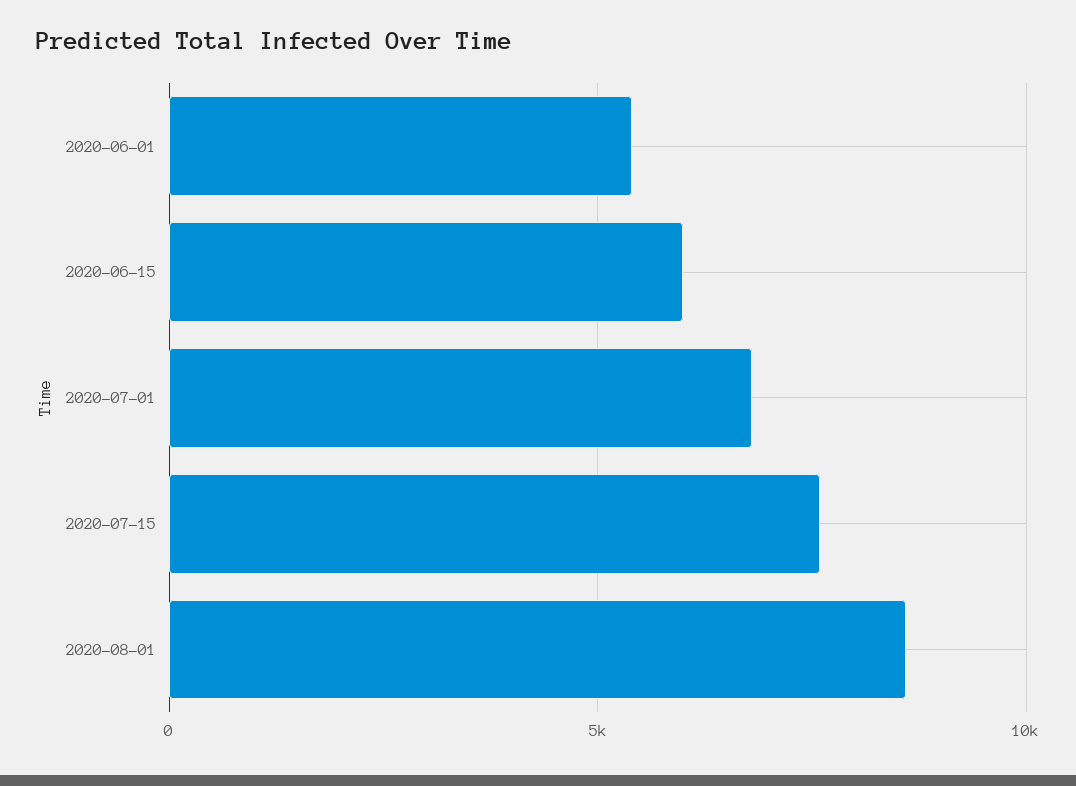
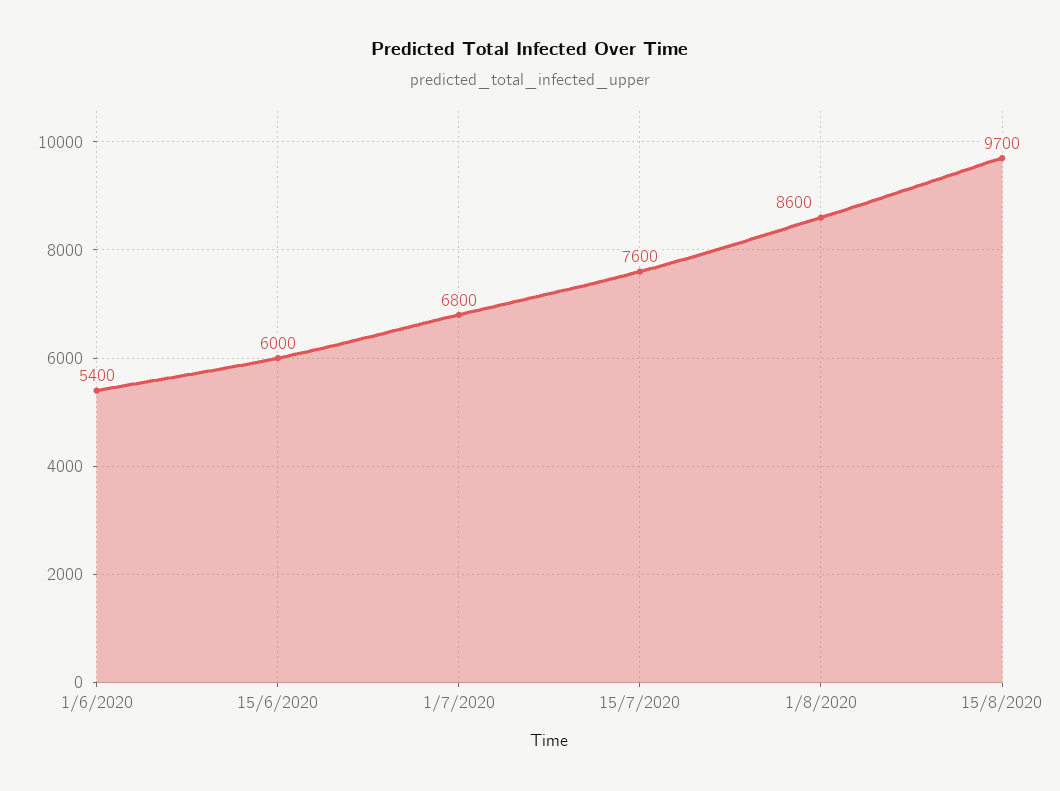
15/8/2020: none -> 9700

